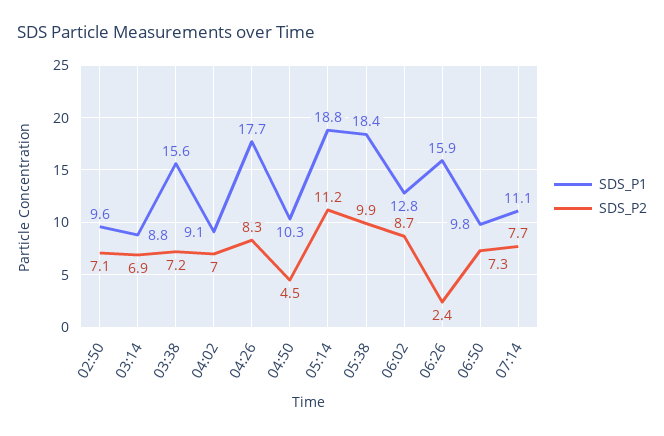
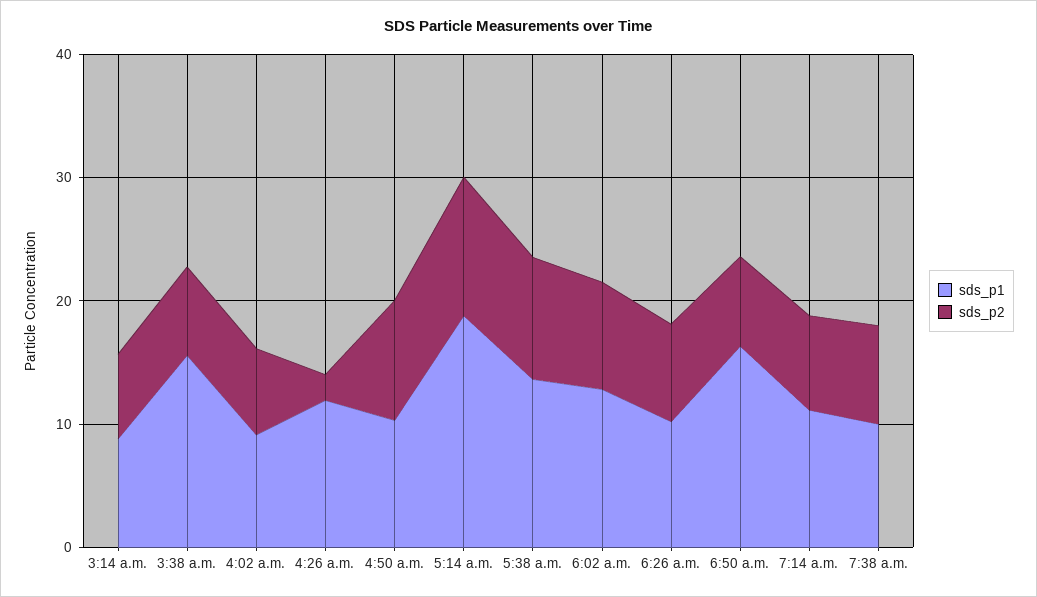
SDS_P1, 02:50: 9.6 -> none
SDS_P2, 02:50: 7.1 -> none
SDS_P1, 04:26: 17.7 -> 12
SDS_P2, 04:26: 8.3 -> 2
SDS_P2, 04:50: 4.5 -> 10
SDS_P1, 05:38: 18.4 -> 14
SDS_P1, 06:26: 15.9 -> 10
SDS_P2, 06:26: 2.4 -> 8
SDS_P1, 06:50: 9.8 -> 16
SDS_P1, 7:38 a.m.: none -> 10
SDS_P2, 7:38 a.m.: none -> 8

